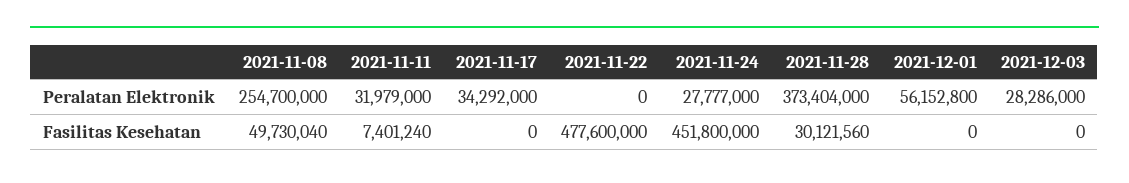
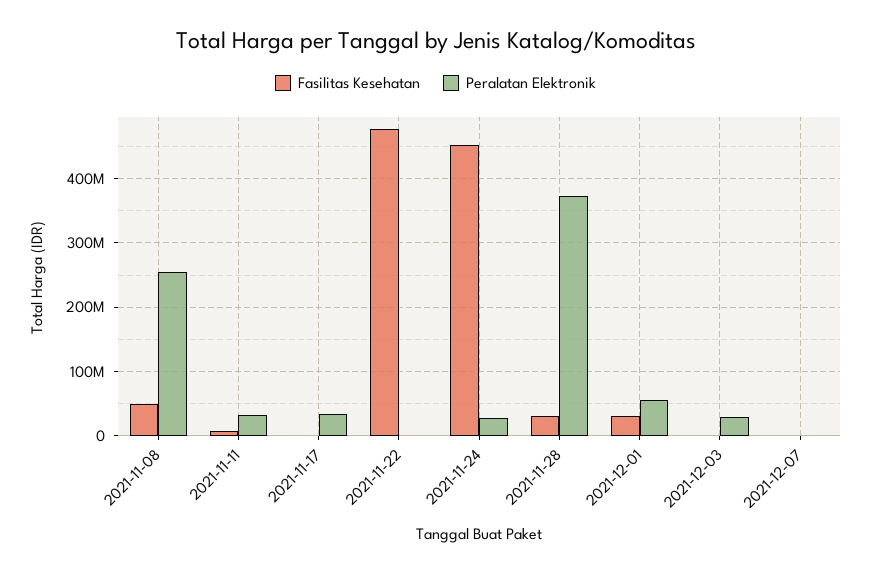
Fasilitas Kesehatan, 2021-12-01: 0 -> 30000000
Fasilitas Kesehatan, 2021-12-07: none -> 0
Peralatan Elektronik, 2021-12-07: none -> 0

